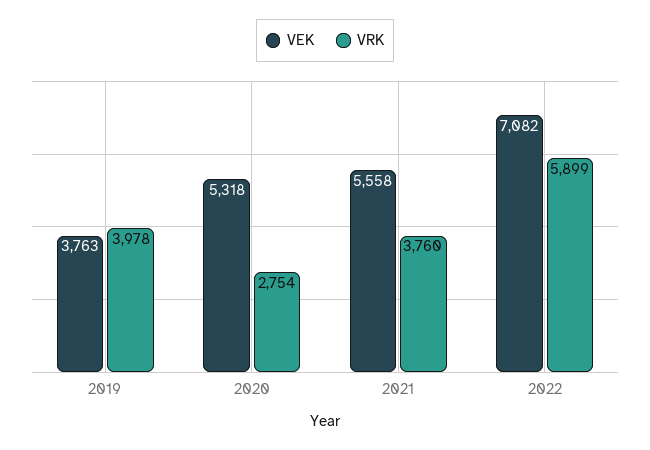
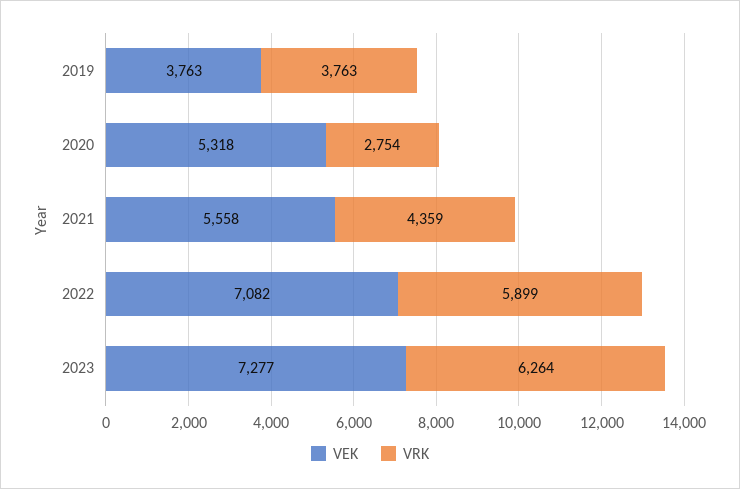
VRK, 2019: 3978 -> 3763
VRK, 2021: 3760 -> 4359
VEK, 2023: none -> 7277
VRK, 2023: none -> 6264

